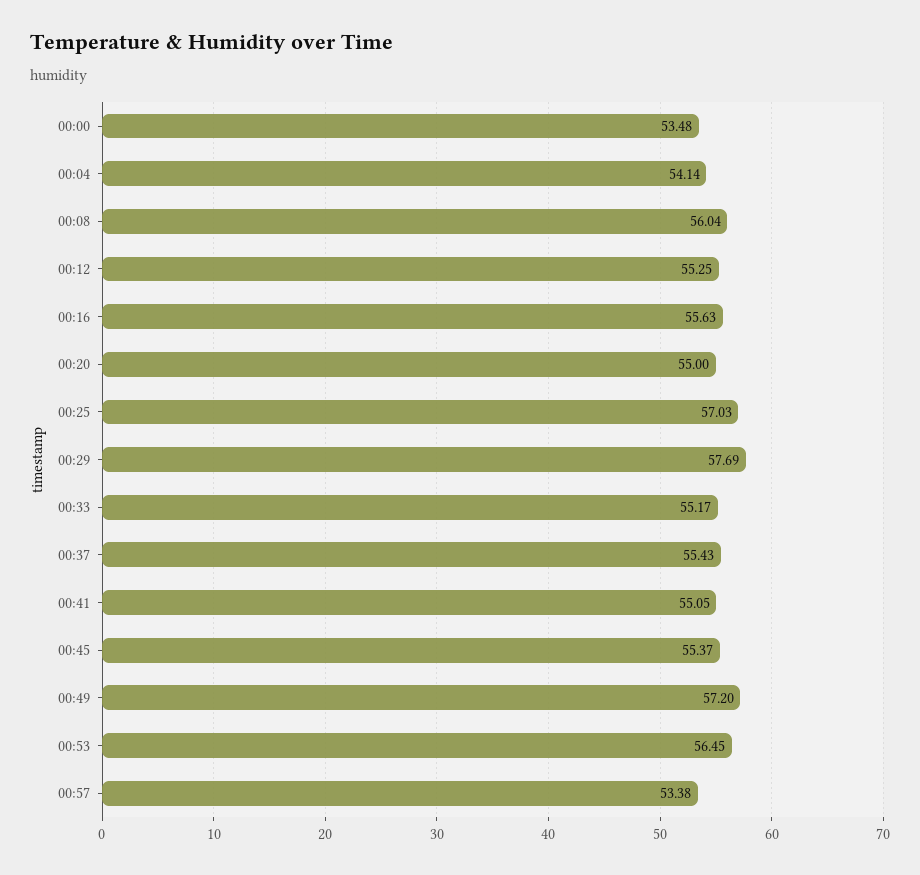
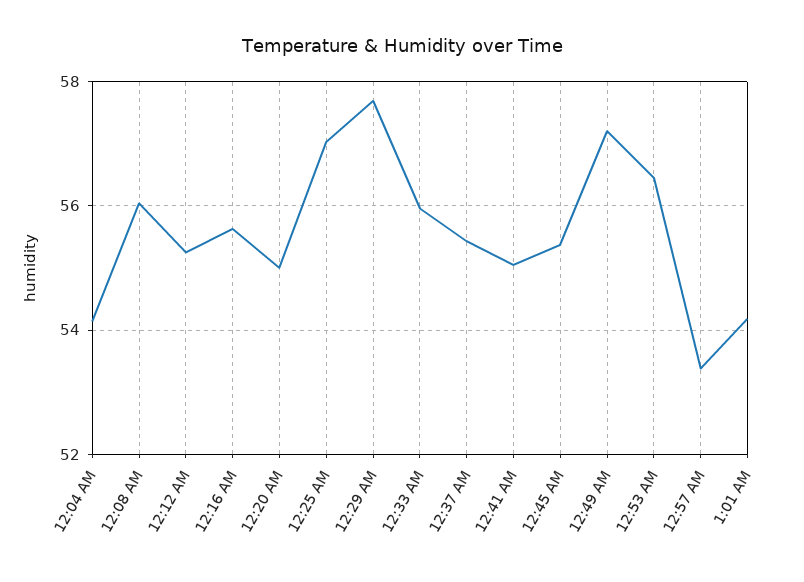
00:00: 53.48 -> none
00:33: 55.17 -> 56
1:01 AM: none -> 54.2

